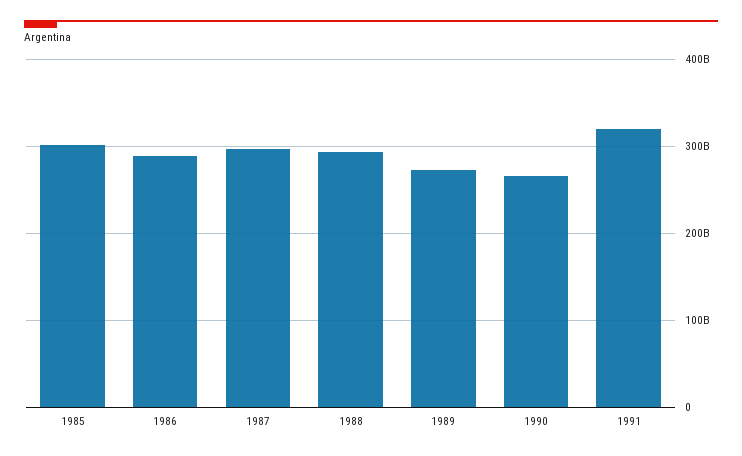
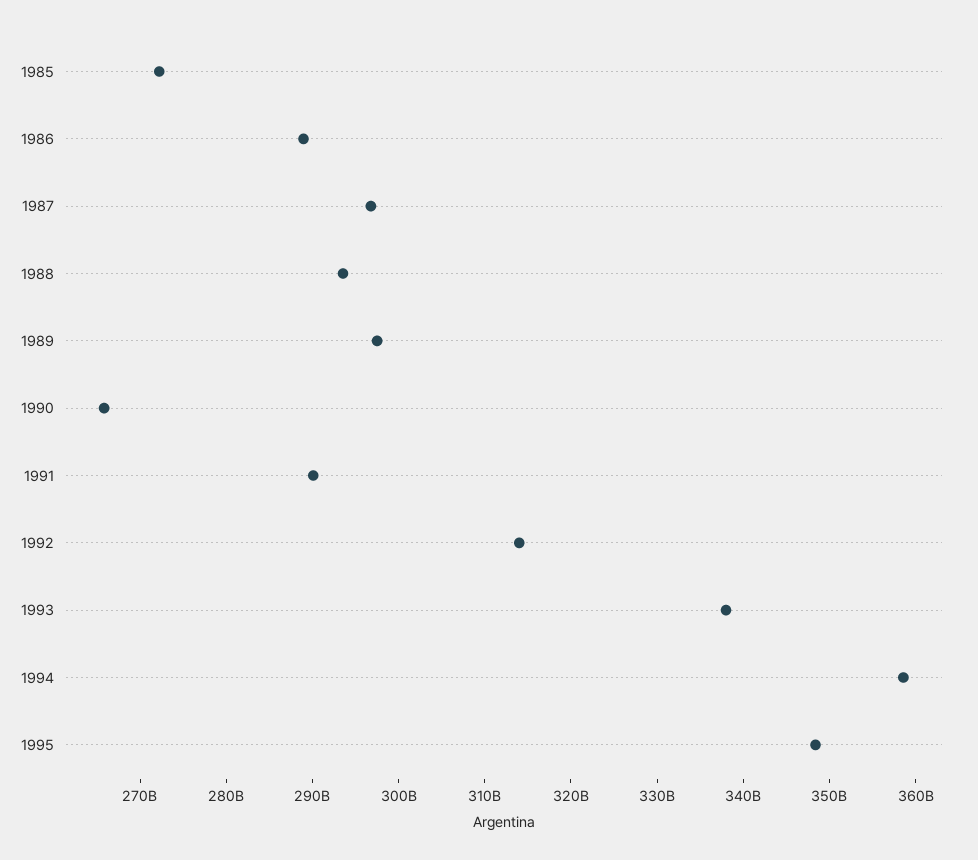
1985: 300000000000 -> 272000000000
1989: 270000000000 -> 298000000000
1991: 320000000000 -> 290000000000
1992: none -> 314000000000
1993: none -> 338000000000
1994: none -> 358000000000
1995: none -> 348000000000

